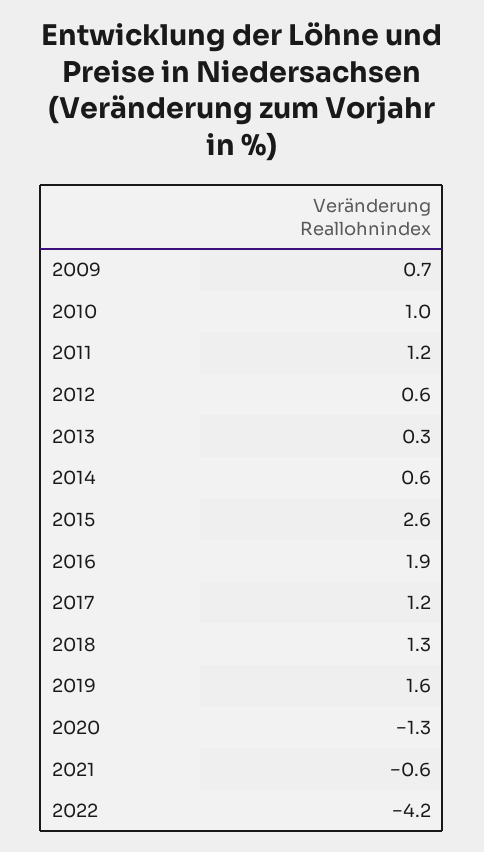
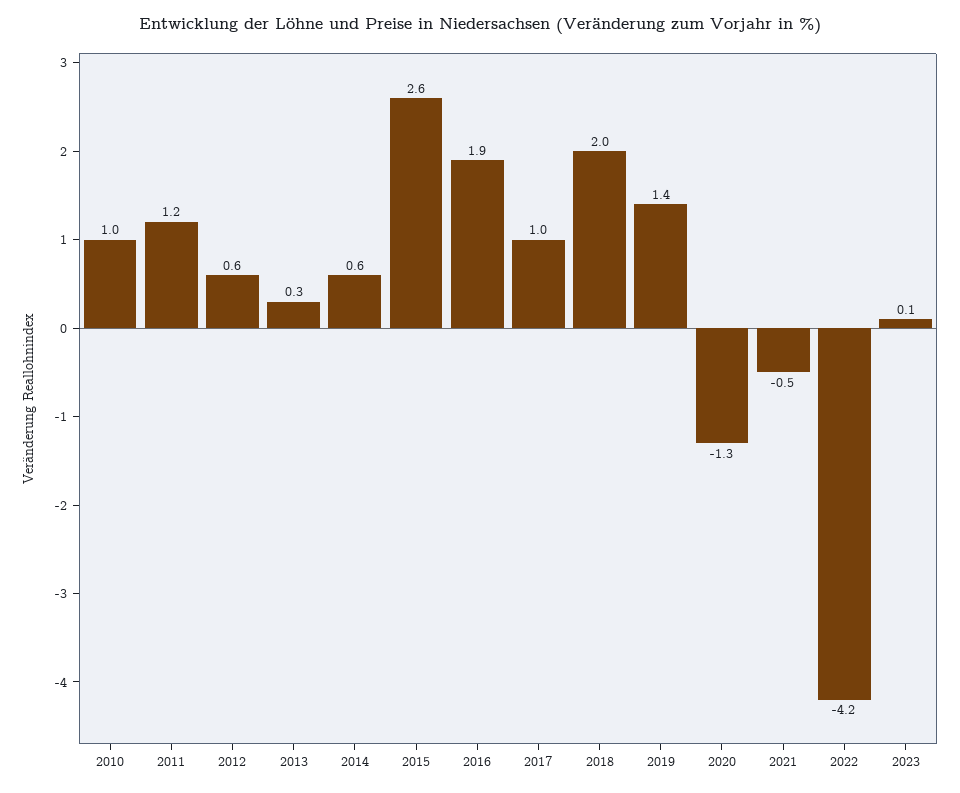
2009: 0.7 -> none
2017: 1.2 -> 1
2018: 1.3 -> 2
2019: 1.6 -> 1.4
2021: -0.6 -> -0.5
2023: none -> 0.1

